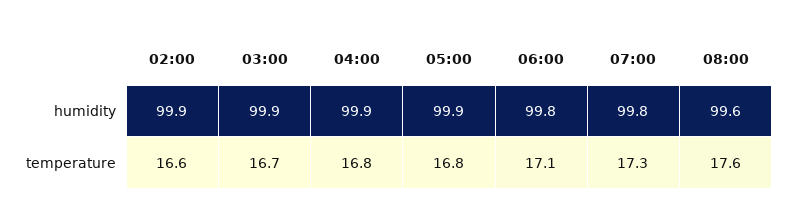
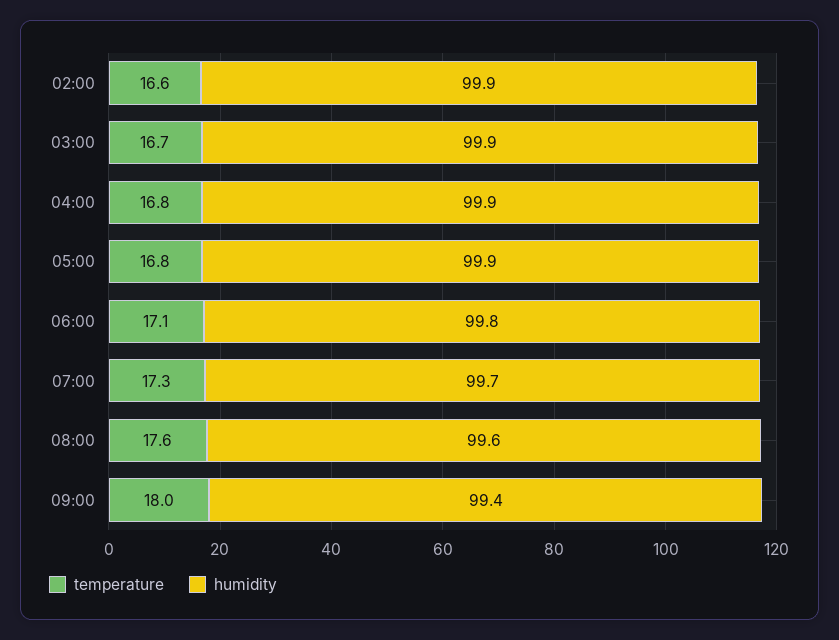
humidity, 07:00: 99.8 -> 99.7
temperature, 09:00: none -> 18
humidity, 09:00: none -> 99.4

